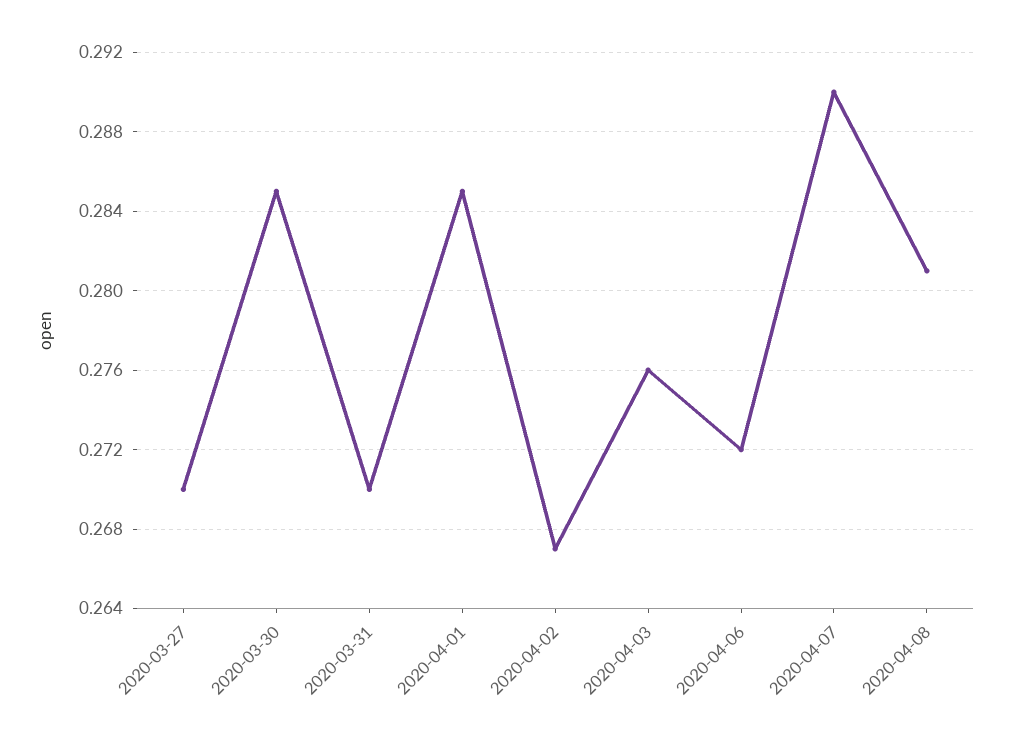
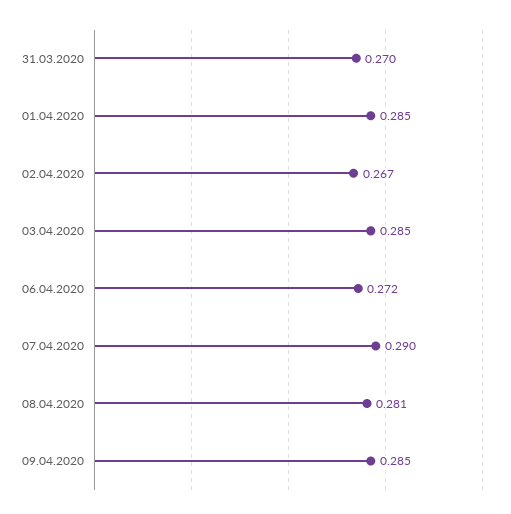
2020-03-27: 0.27 -> none
2020-03-30: 0.285 -> none
2020-04-03: 0.276 -> 0.285
09.04.2020: none -> 0.285

